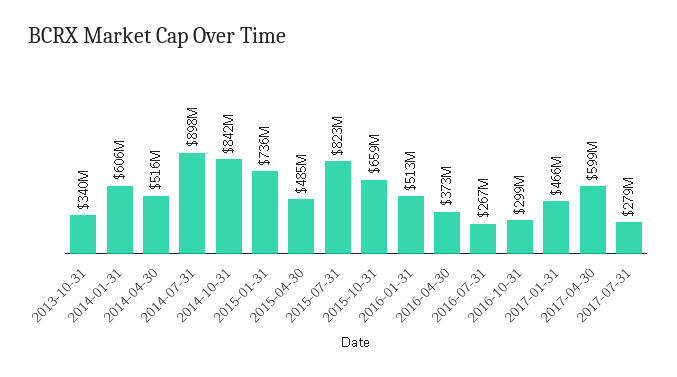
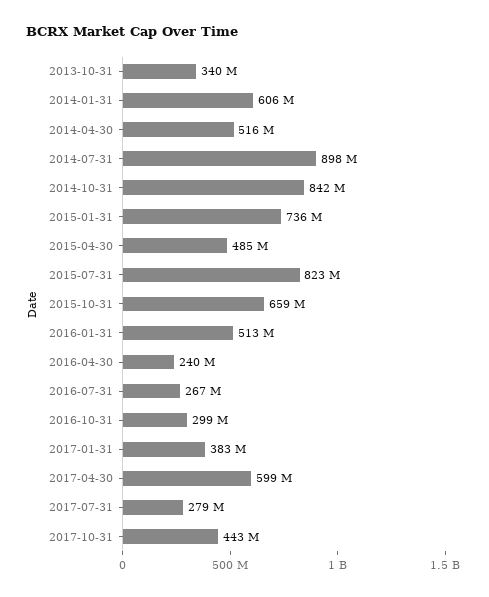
2016-04-30: 373000000 -> 240000000
2017-01-31: 466000000 -> 383000000
2017-10-31: none -> 443000000

